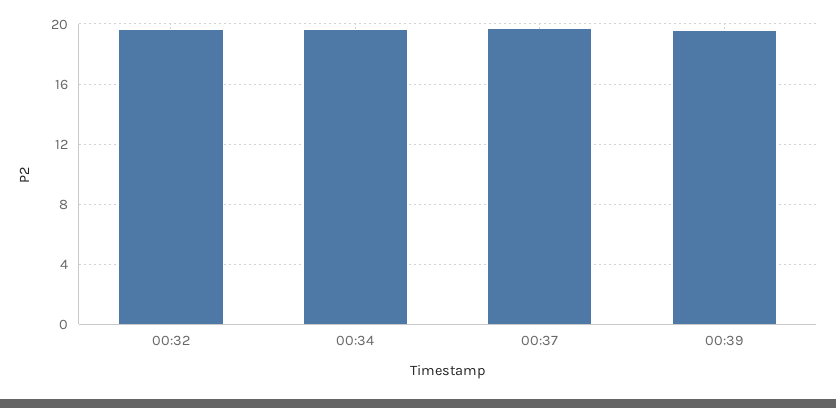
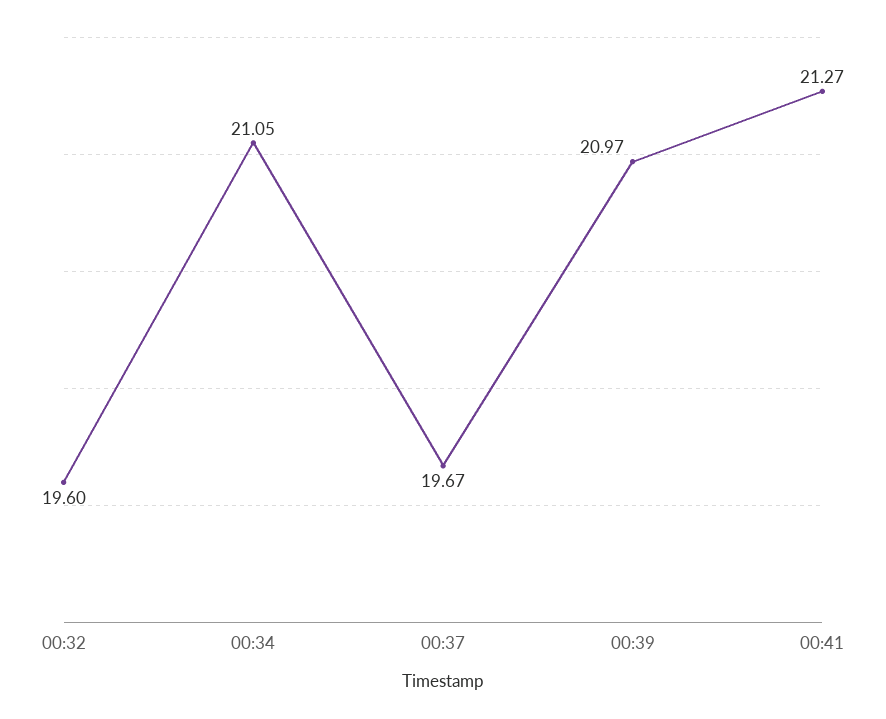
00:34: 19.5 -> 21.05
00:39: 19.5 -> 20.97
00:41: none -> 21.27

